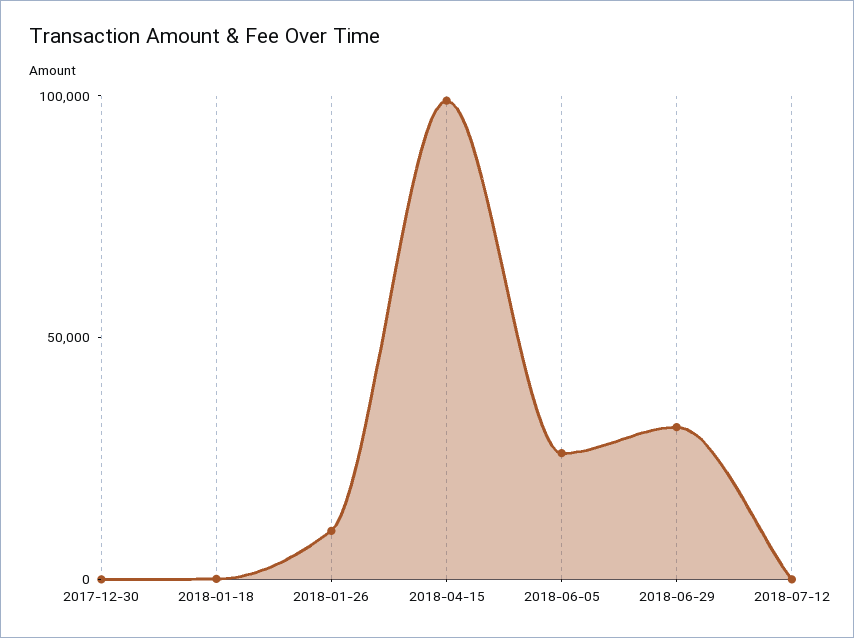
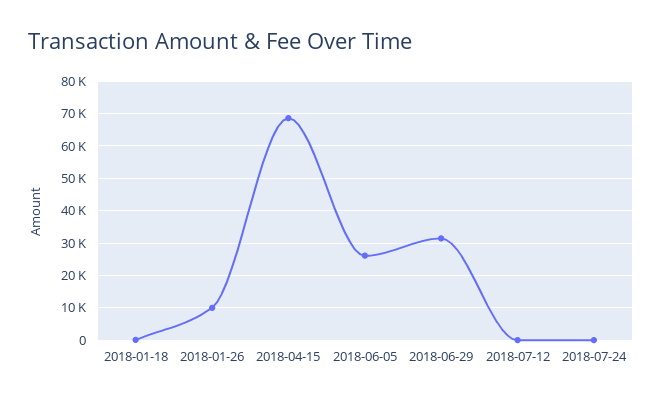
2017-12-30: 0 -> none
2018-04-15: 100000 -> 68000
2018-07-24: none -> 0

